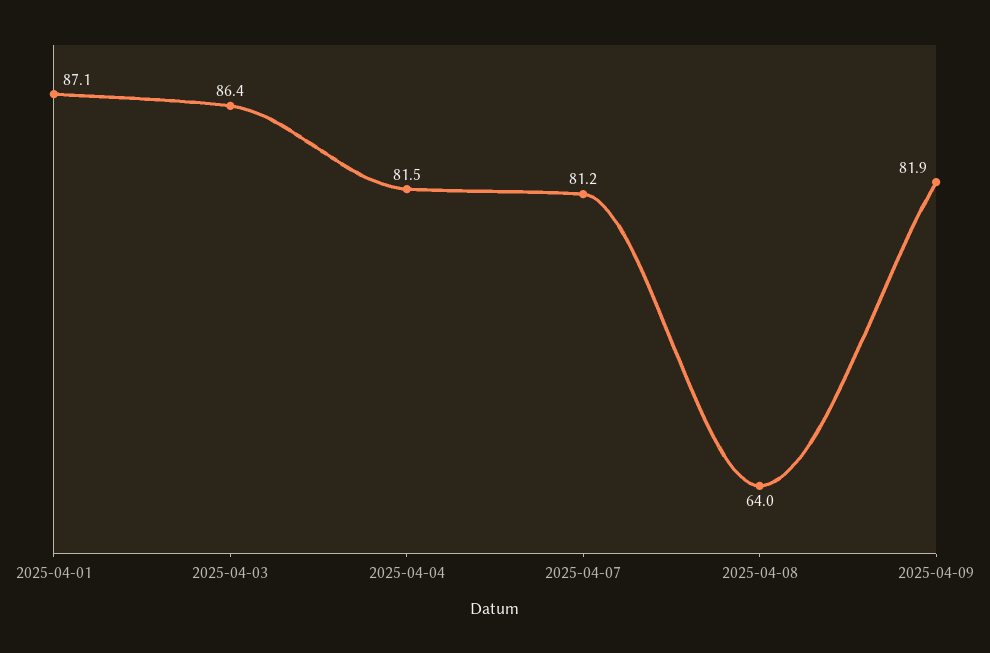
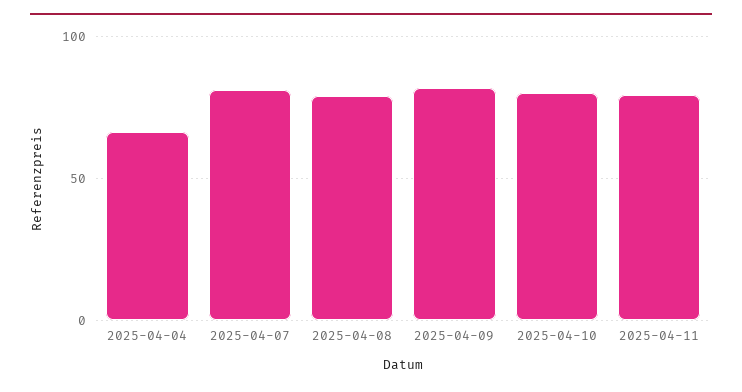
2025-04-01: 87.1 -> none
2025-04-03: 86.4 -> none
2025-04-04: 81.5 -> 65
2025-04-08: 64 -> 80
2025-04-10: none -> 80
2025-04-11: none -> 80

